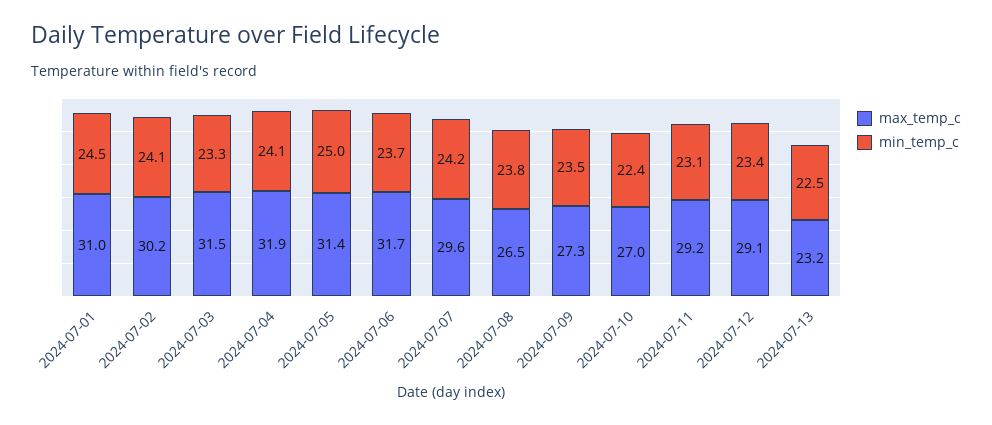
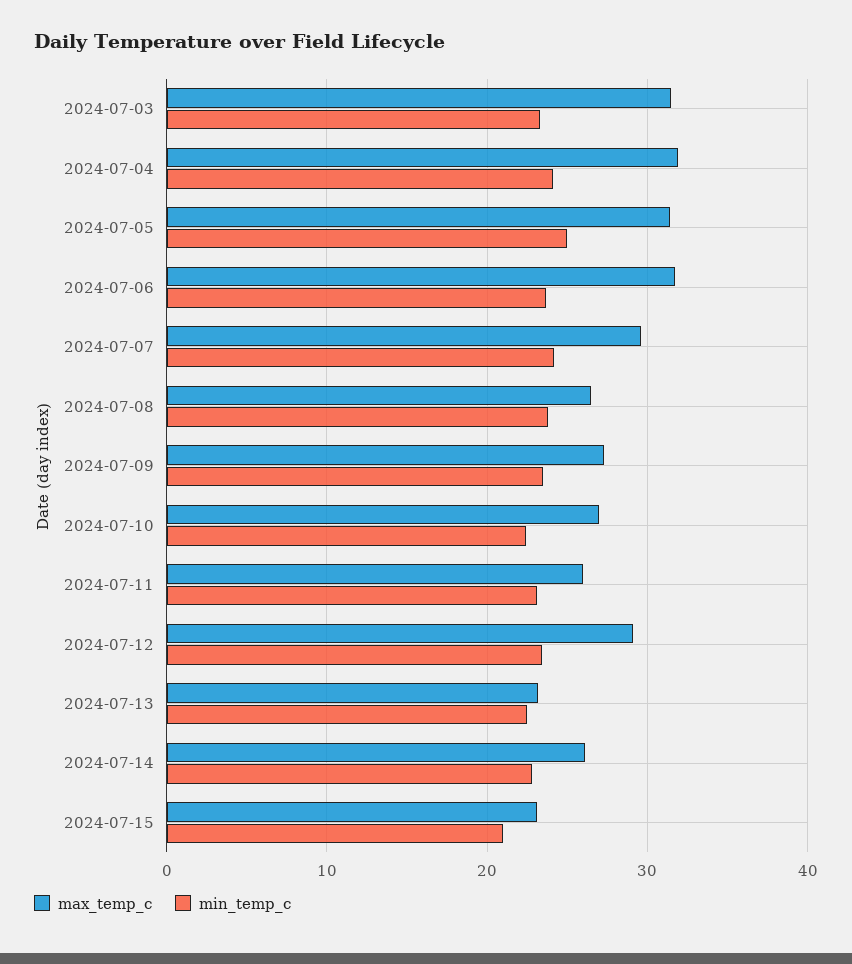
max_temp_c, 2024-07-01: 31 -> none
min_temp_c, 2024-07-01: 24.5 -> none
max_temp_c, 2024-07-02: 30.2 -> none
min_temp_c, 2024-07-02: 24.1 -> none
max_temp_c, 2024-07-11: 29.2 -> 26
max_temp_c, 2024-07-14: none -> 26
min_temp_c, 2024-07-14: none -> 23
max_temp_c, 2024-07-15: none -> 23
min_temp_c, 2024-07-15: none -> 21

